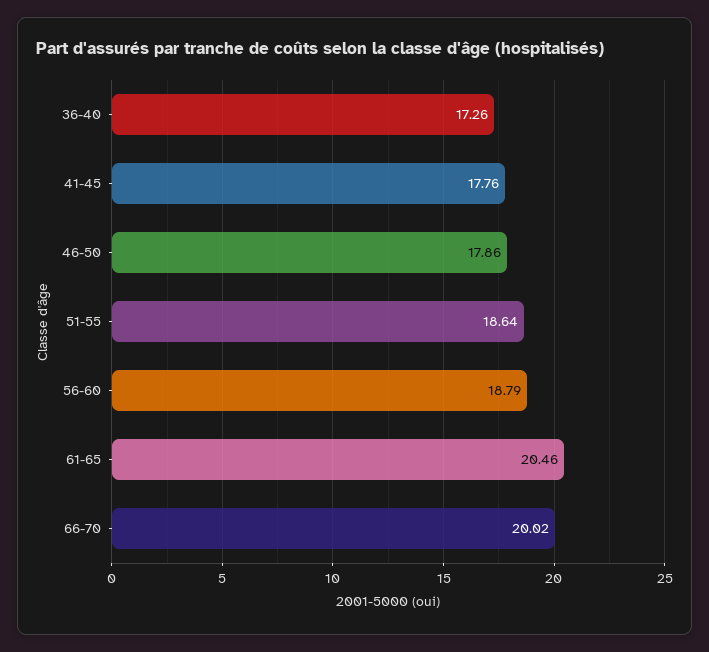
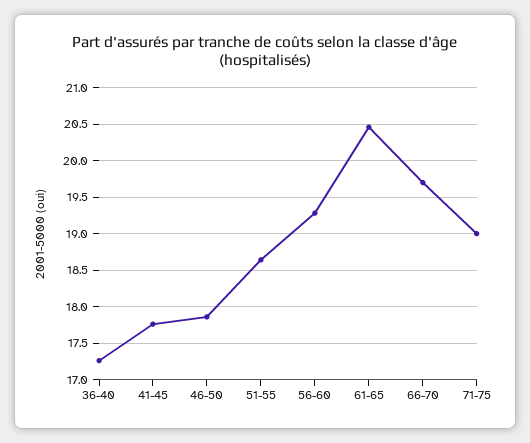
56-60: 18.79 -> 19.3
66-70: 20.02 -> 19.7
71-75: none -> 19

